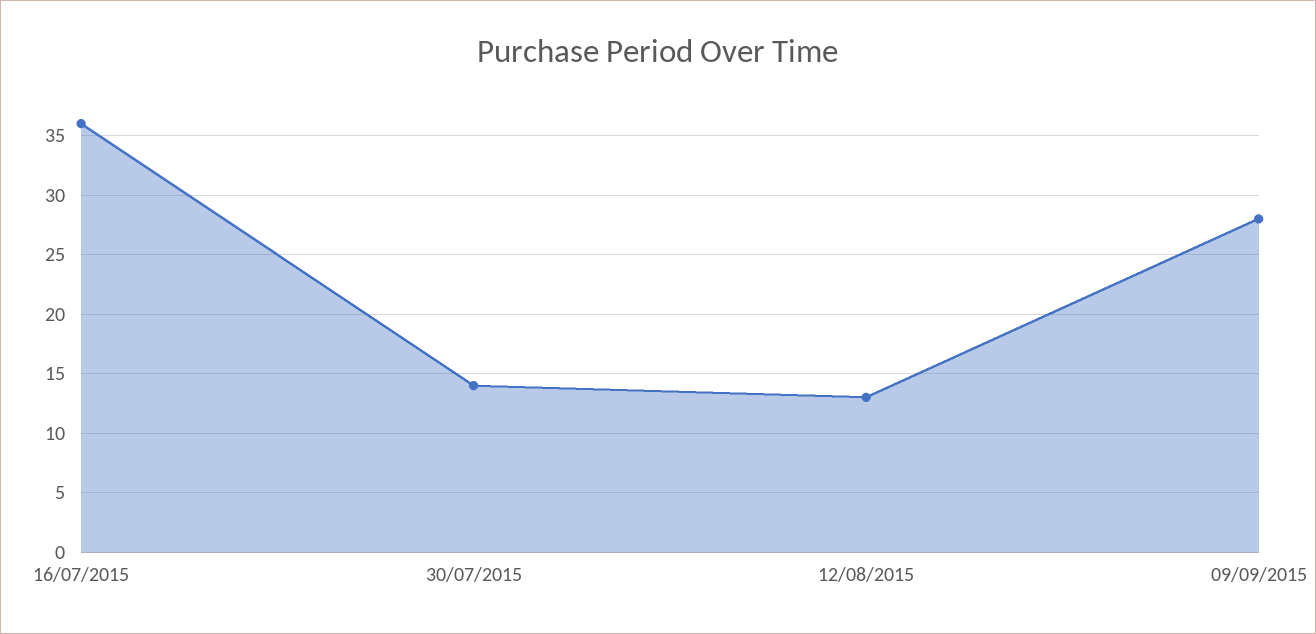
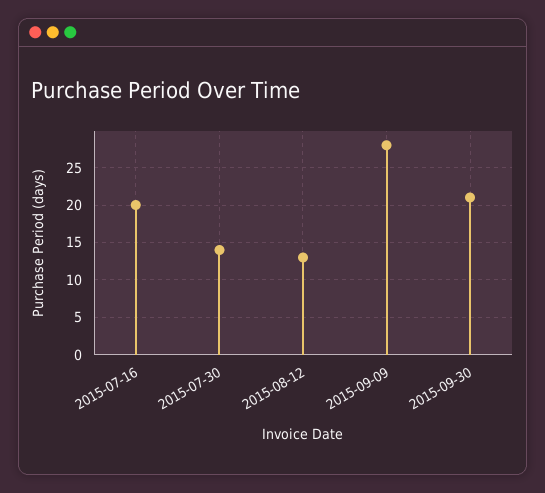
16/07/2015: 36 -> 20
2015-09-30: none -> 21

